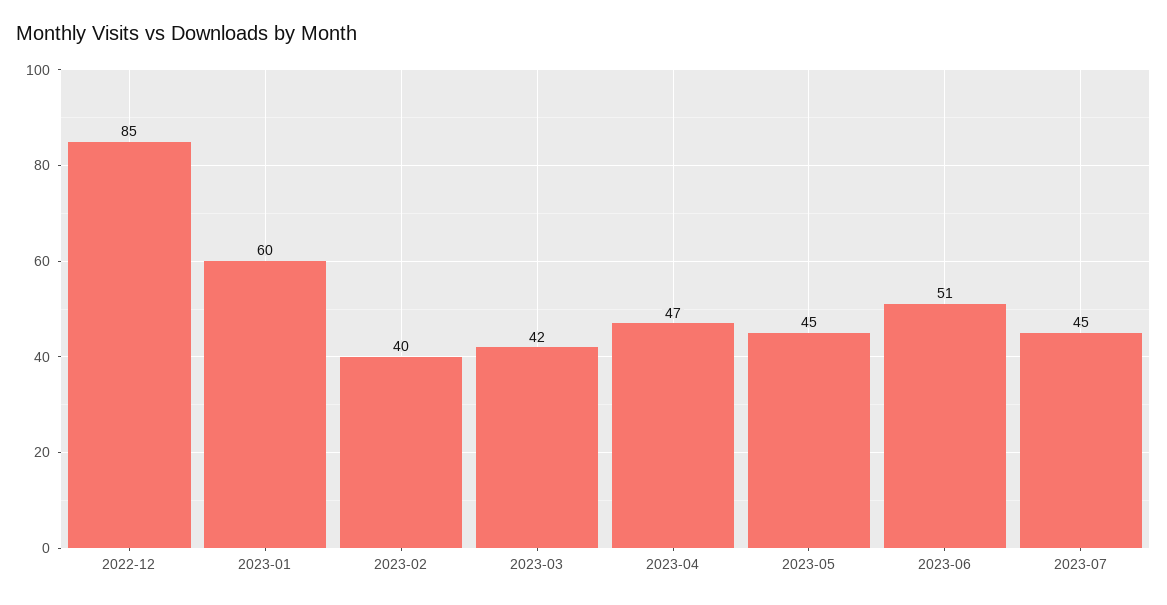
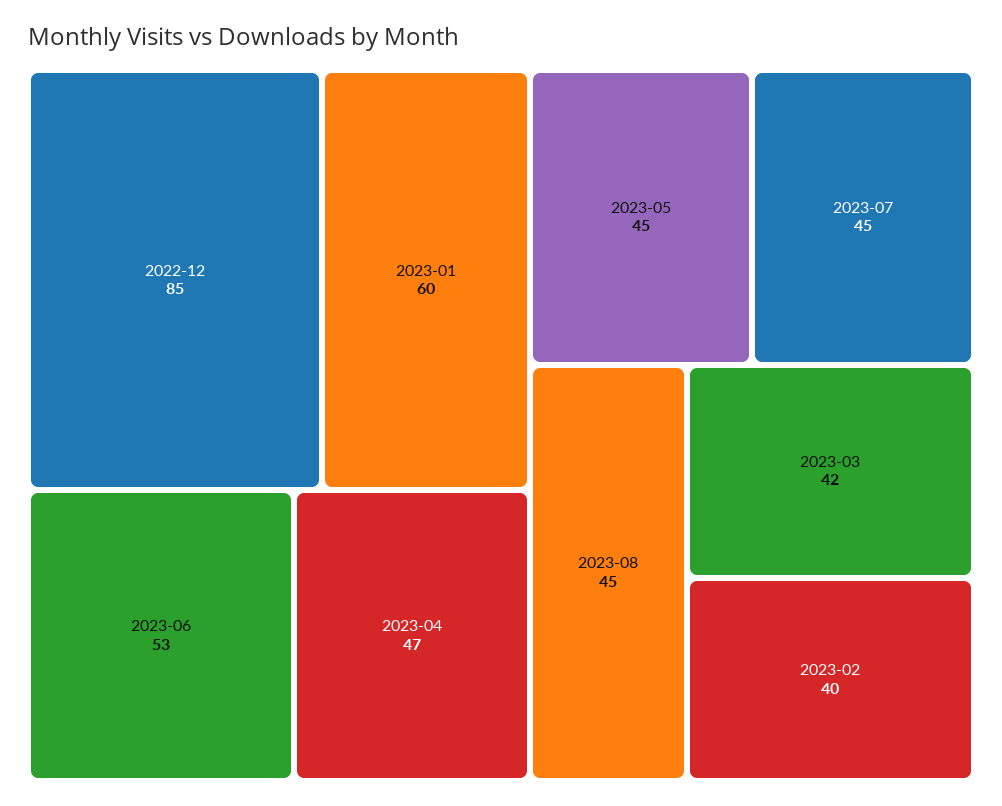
2023-06: 51 -> 53
2023-08: none -> 45

